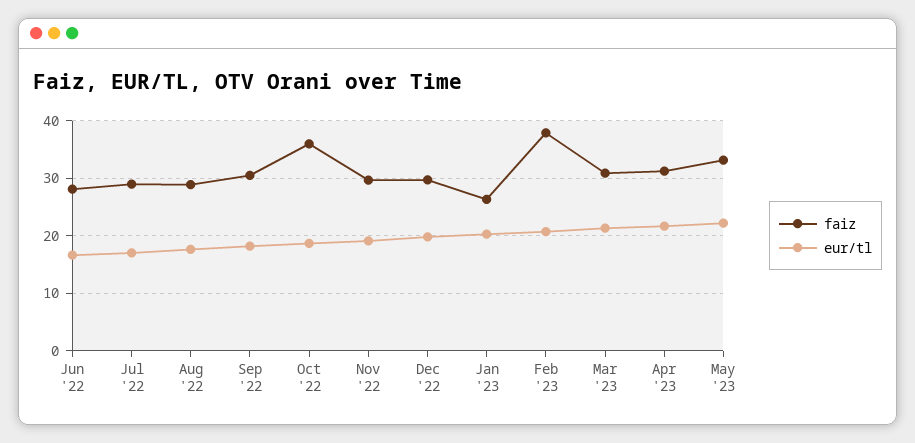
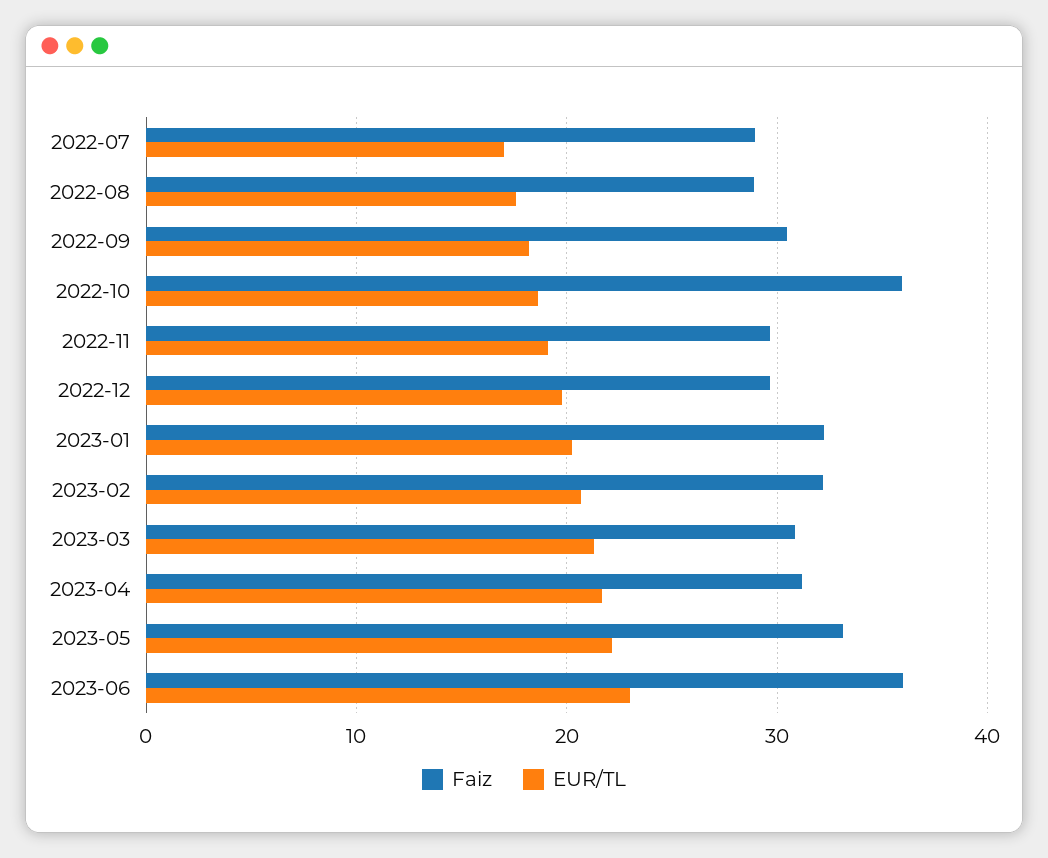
faiz, Jun '22: 28 -> none
eur/tl, Jun '22: 16 -> none
faiz, Jan '23: 26 -> 32
faiz, Feb '23: 38 -> 32
faiz, 2023-06: none -> 36
eur/tl, 2023-06: none -> 23

